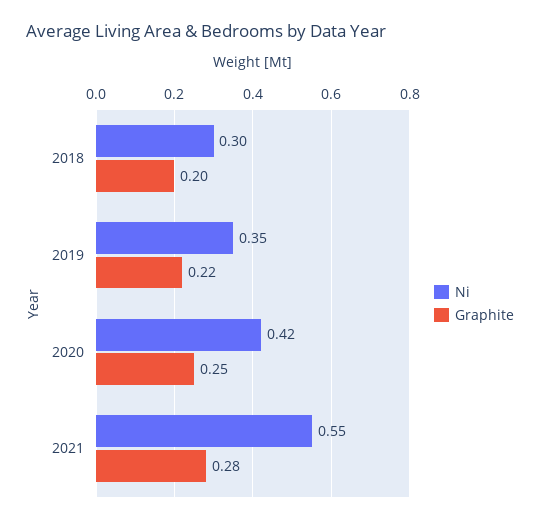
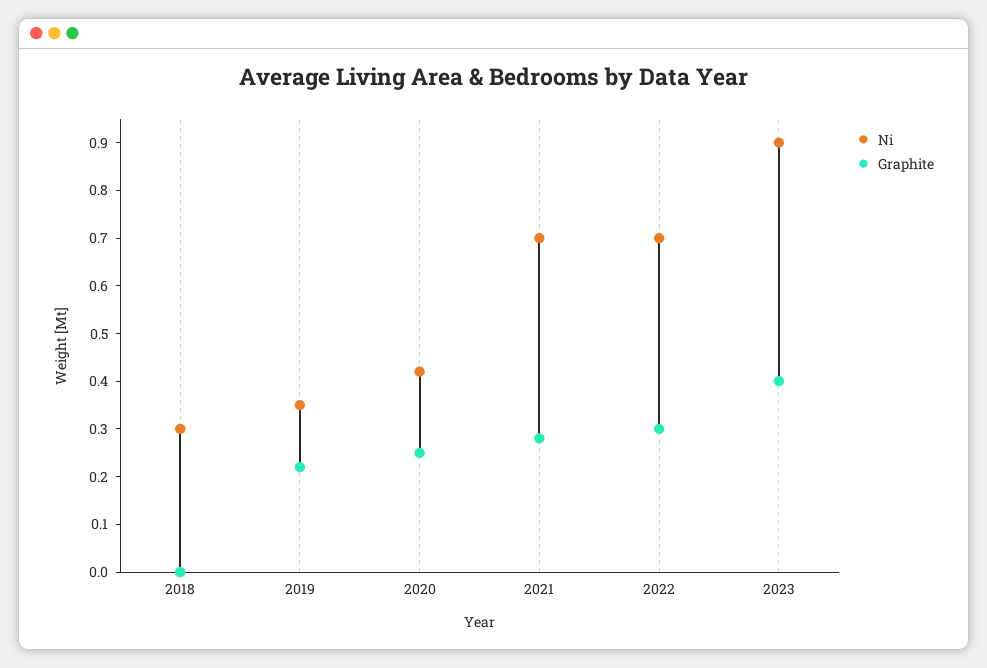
Graphite, 2018: 0.2 -> 0
Ni, 2021: 0.55 -> 0.7
Ni, 2022: none -> 0.7
Graphite, 2022: none -> 0.3
Ni, 2023: none -> 0.9
Graphite, 2023: none -> 0.4

